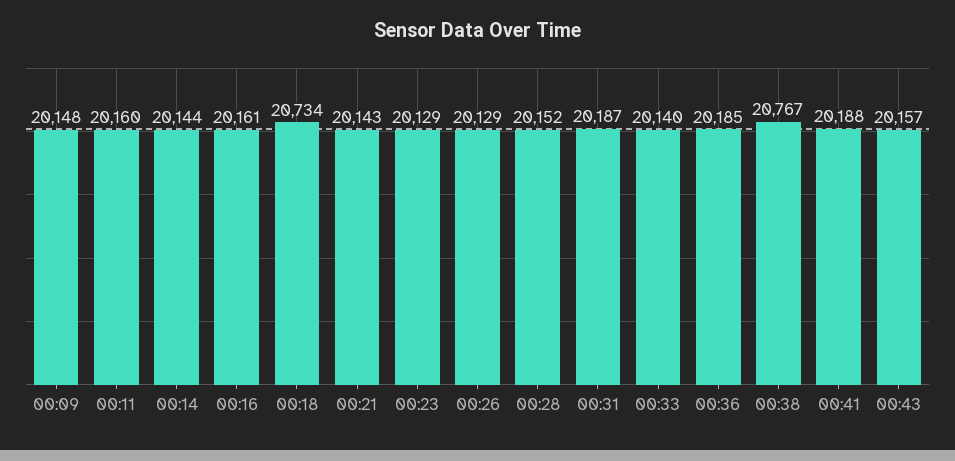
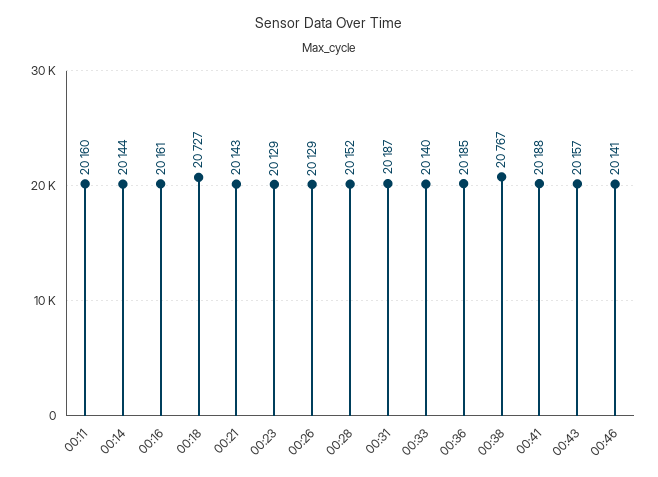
00:09: 20148 -> none
00:18: 20734 -> 20727
00:46: none -> 20141

